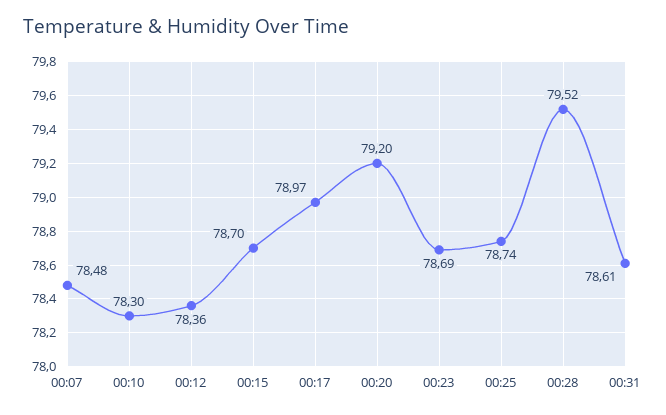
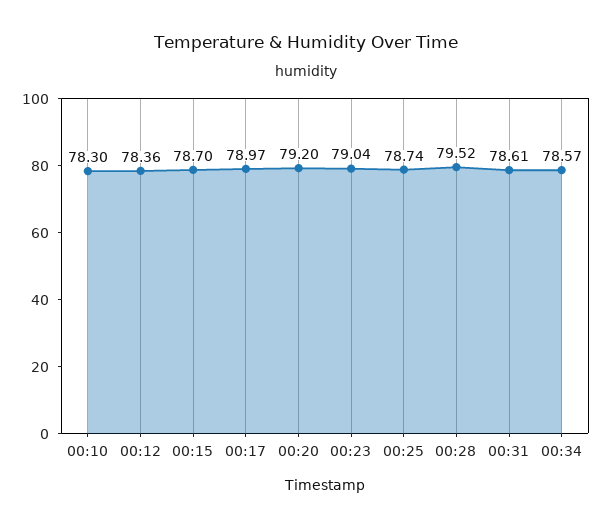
00:07: 78.48 -> none
00:23: 78.69 -> 79.04
00:34: none -> 78.57

